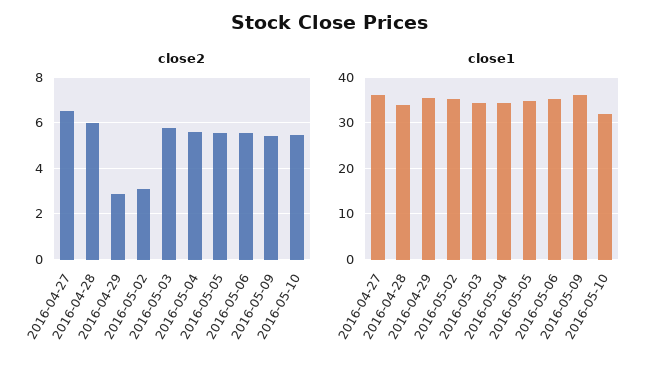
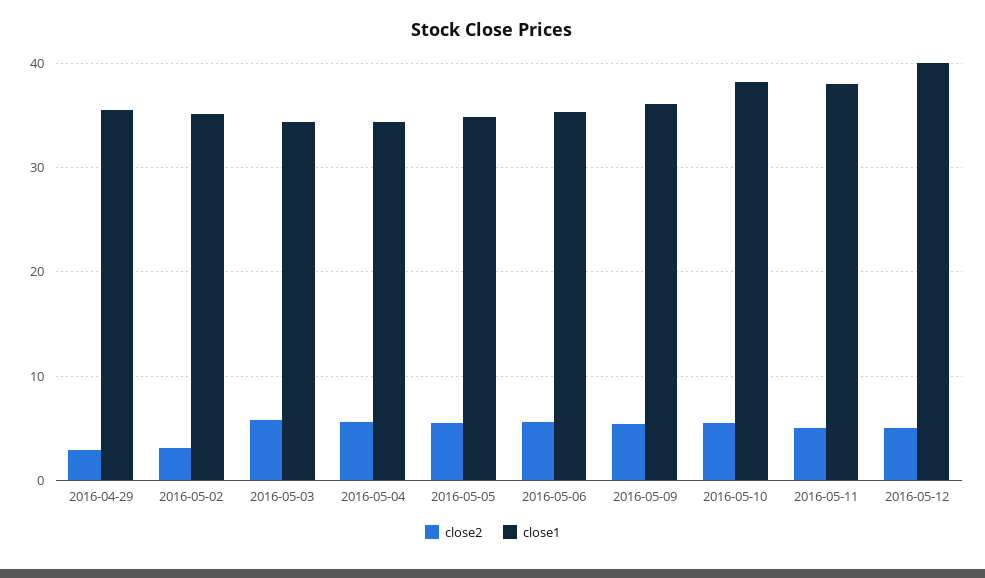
close2, 2016-04-27: 6.5 -> none
close2, 2016-04-28: 6 -> none
close1, 2016-04-27: 36 -> none
close1, 2016-04-28: 34 -> none
close1, 2016-05-10: 32 -> 38
close2, 2016-05-11: none -> 5
close1, 2016-05-11: none -> 38
close2, 2016-05-12: none -> 5
close1, 2016-05-12: none -> 40

